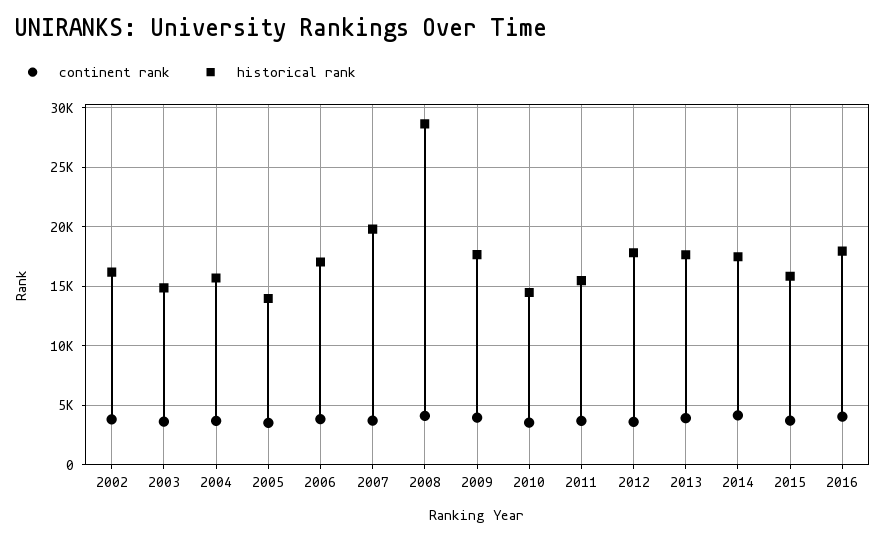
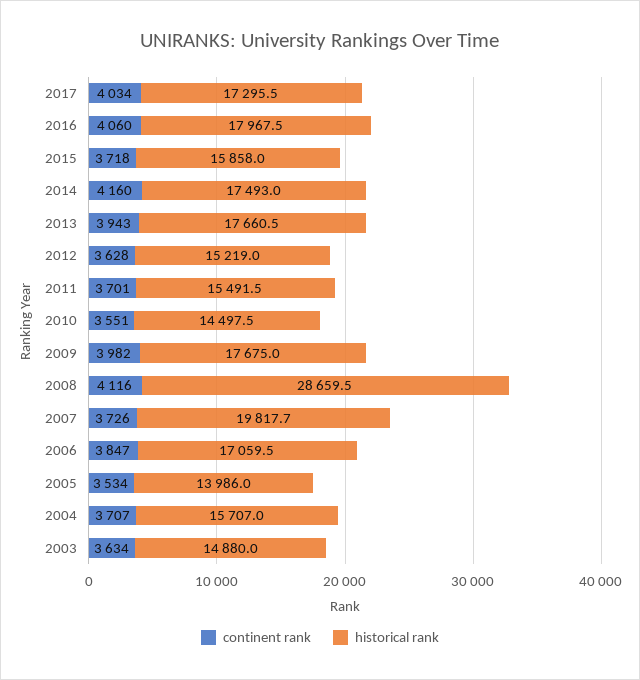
continent rank, 2002: 4000 -> none
historical rank, 2002: 16000 -> none
historical rank, 2012: 18000 -> 15219
continent rank, 2017: none -> 4034
historical rank, 2017: none -> 17295.5

